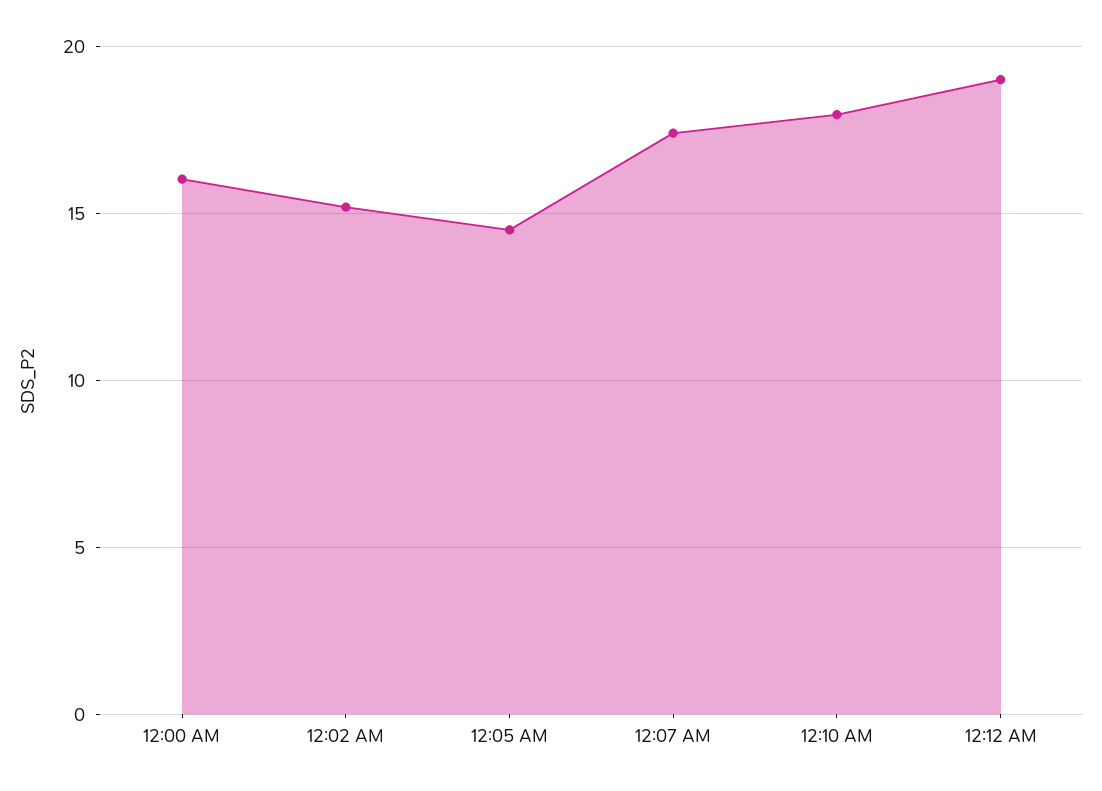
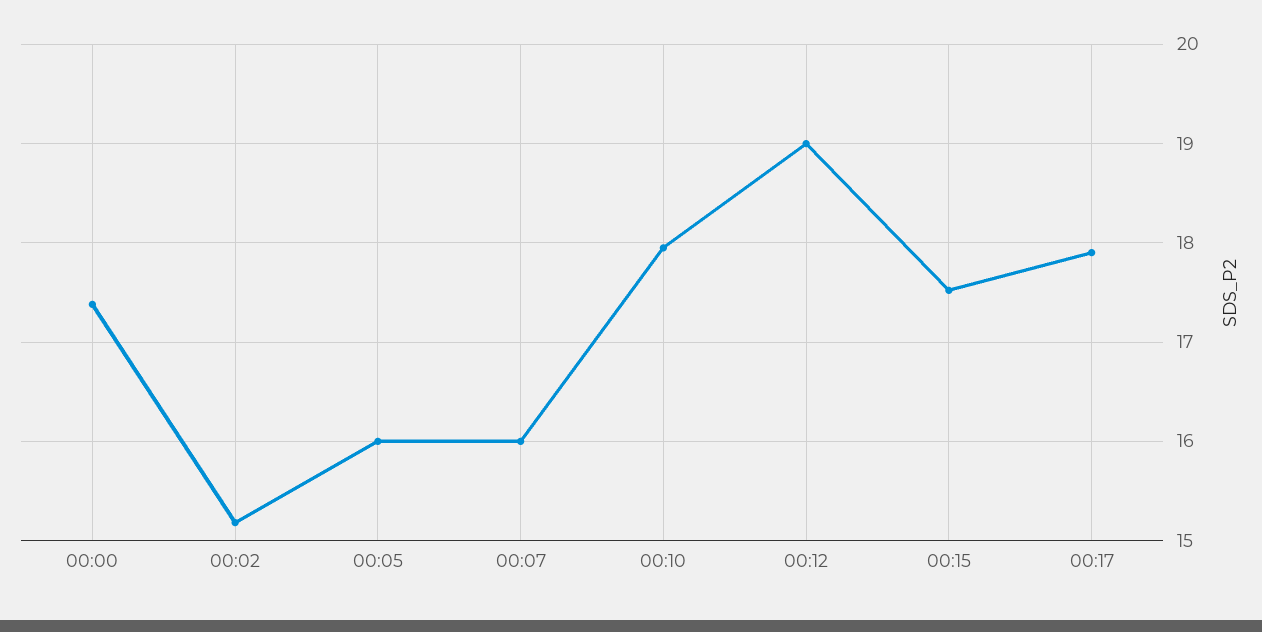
12:00 AM: 16 -> 17.4
12:05 AM: 14.5 -> 16
12:07 AM: 17.5 -> 16
00:15: none -> 17.5
00:17: none -> 17.9

